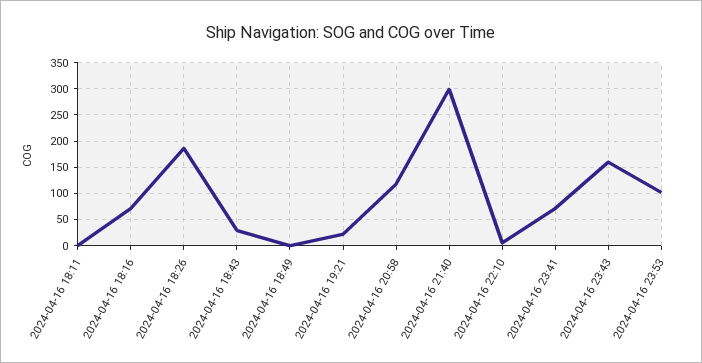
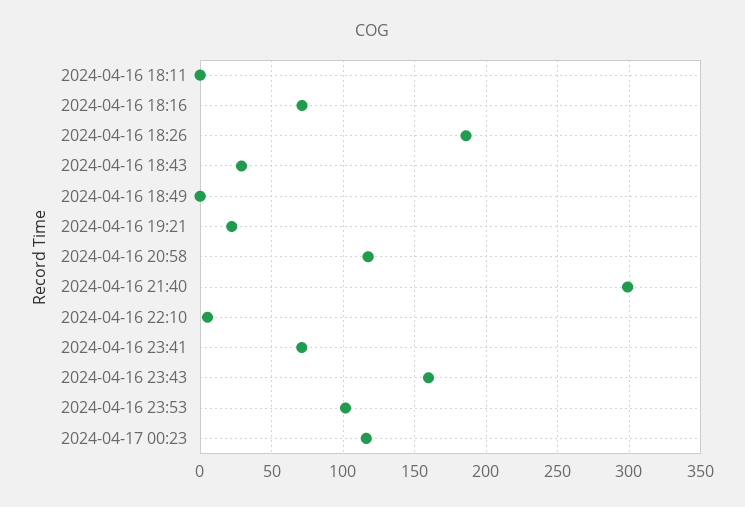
2024-04-17 00:23: none -> 115

